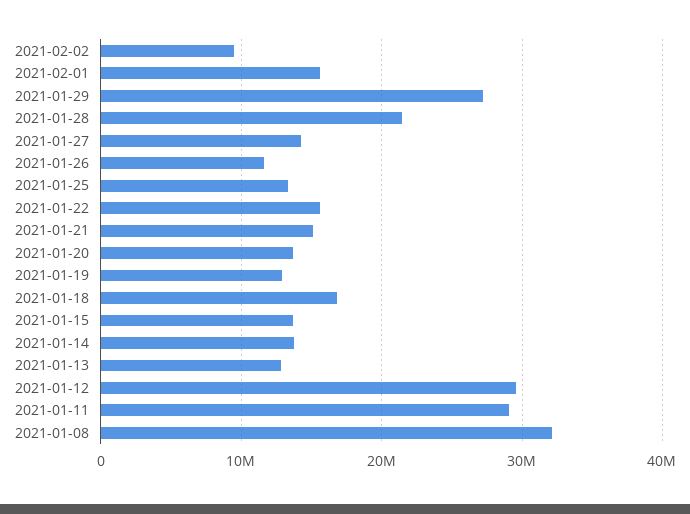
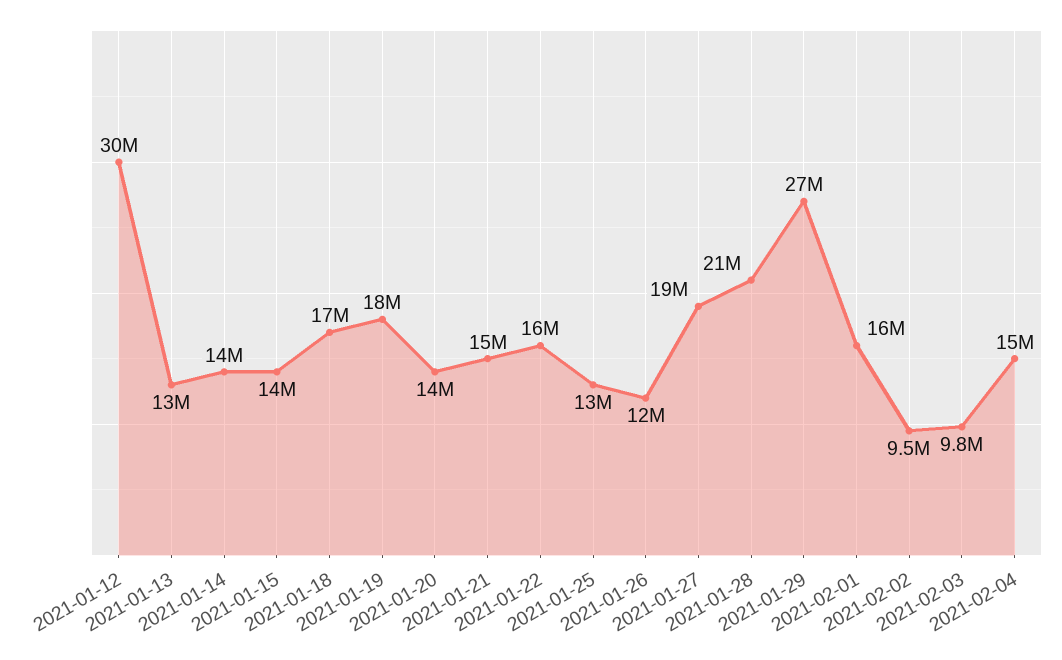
2021-01-27: 14000000 -> 19000000
2021-01-19: 13000000 -> 18000000
2021-01-11: 29000000 -> none
2021-01-08: 32000000 -> none
2021-02-03: none -> 9800000
2021-02-04: none -> 15000000

